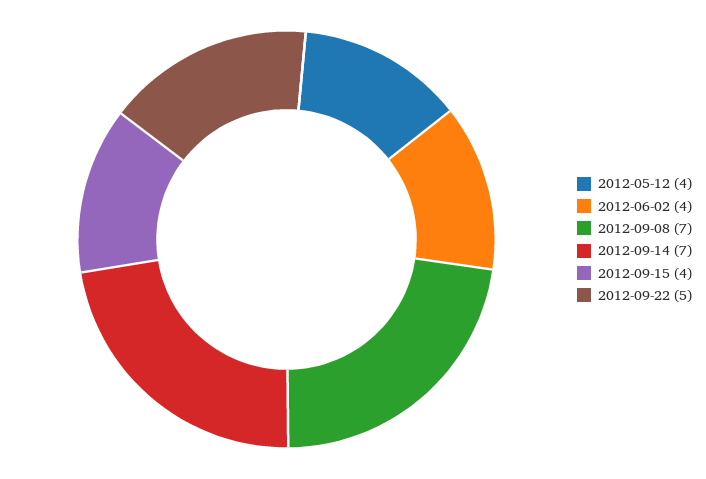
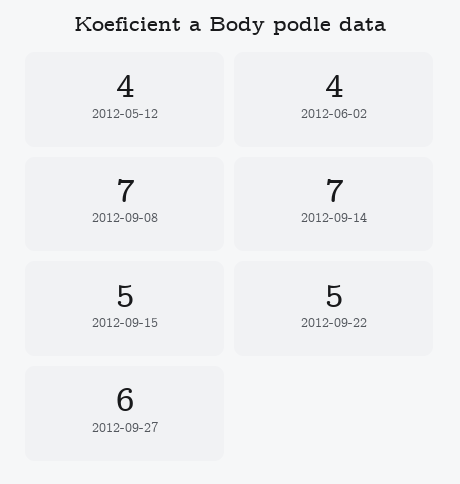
2012-09-15: 4 -> 5
2012-09-27: none -> 6

